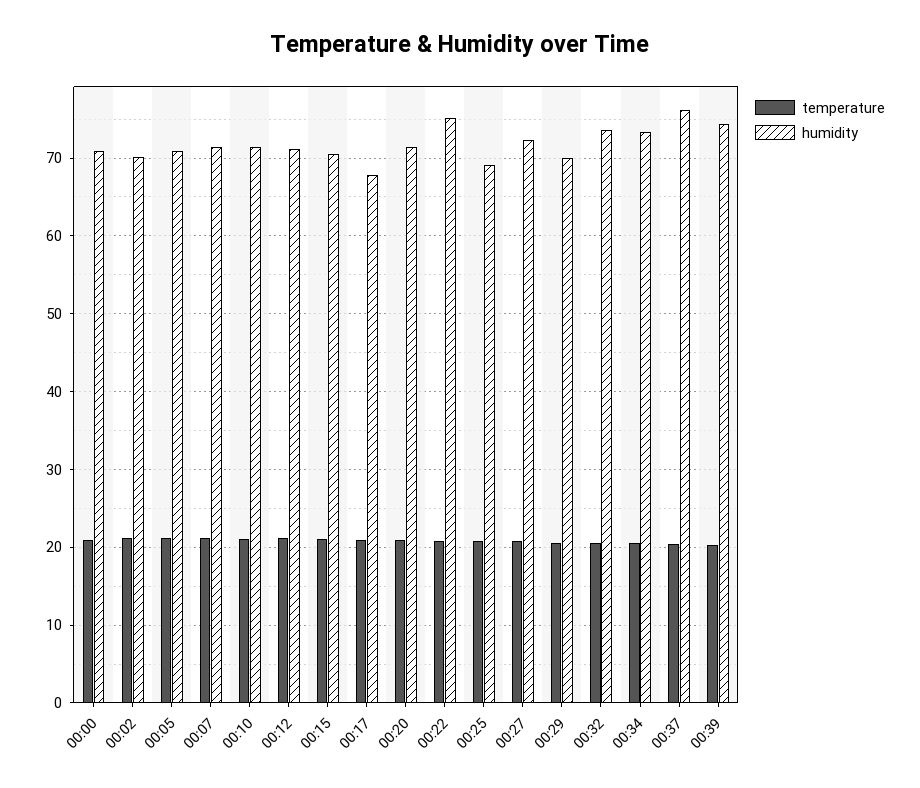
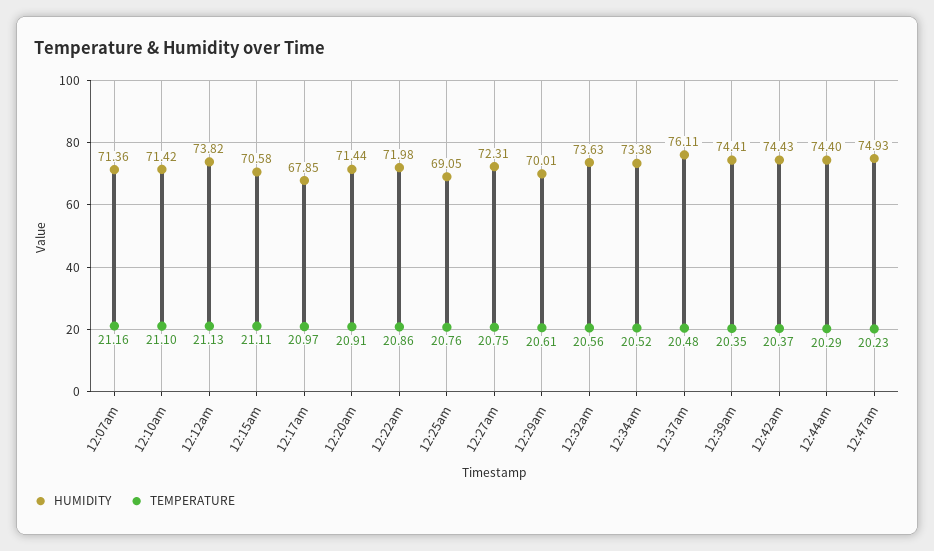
temperature, 00:00: 21 -> none
humidity, 00:00: 71 -> none
temperature, 00:02: 21 -> none
humidity, 00:02: 70 -> none
temperature, 00:05: 21 -> none
humidity, 00:05: 71 -> none
humidity, 00:12: 71 -> 73.82
humidity, 00:22: 75 -> 71.98
humidity, 12:42am: none -> 74.43
temperature, 12:42am: none -> 20.37
humidity, 12:44am: none -> 74.4
temperature, 12:44am: none -> 20.29
humidity, 12:47am: none -> 74.93
temperature, 12:47am: none -> 20.23

